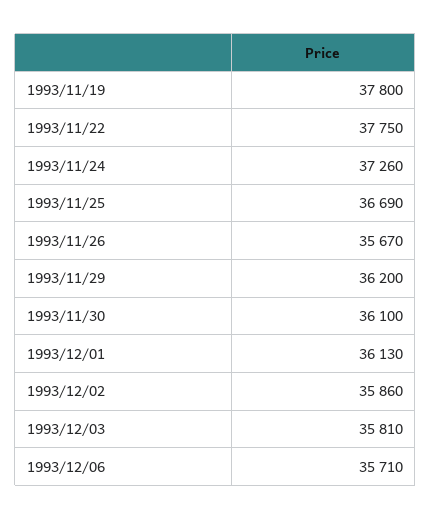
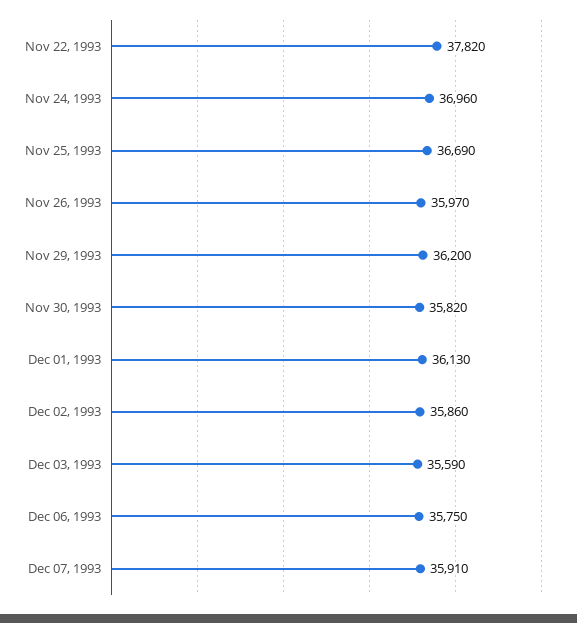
1993/11/19: 37800 -> none
1993/11/22: 37750 -> 37820
1993/11/24: 37260 -> 36960
1993/11/26: 35670 -> 35970
1993/11/30: 36100 -> 35820
1993/12/03: 35810 -> 35590
1993/12/06: 35710 -> 35750
Dec 07, 1993: none -> 35910

